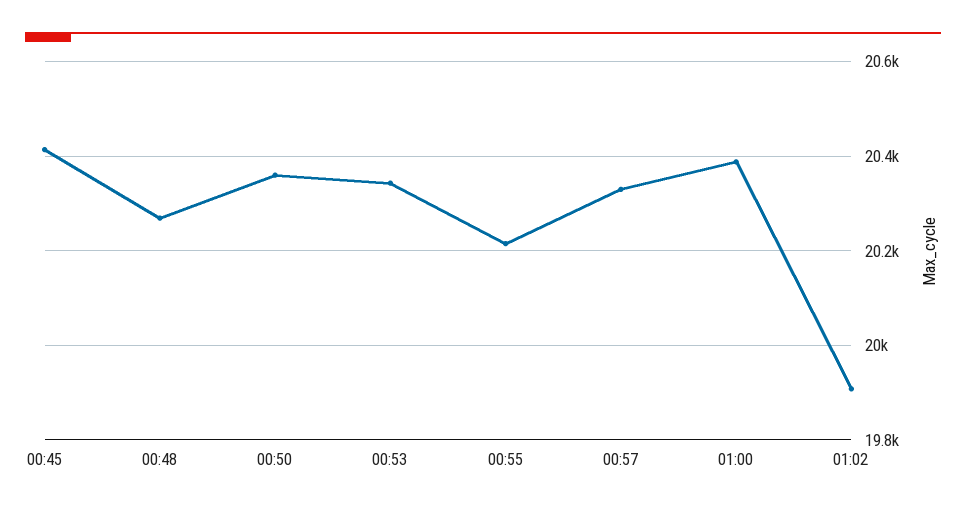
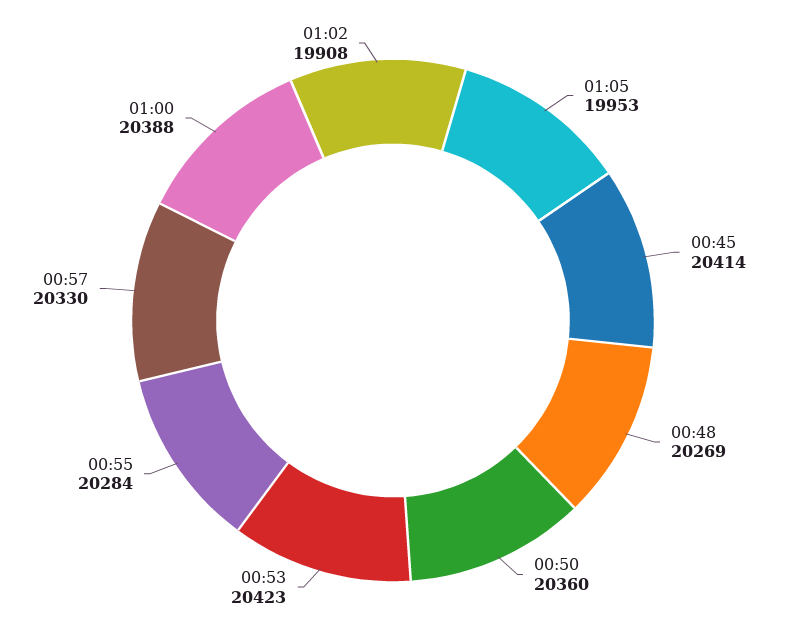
00:53: 20340 -> 20423
00:55: 20220 -> 20284
01:05: none -> 19953

